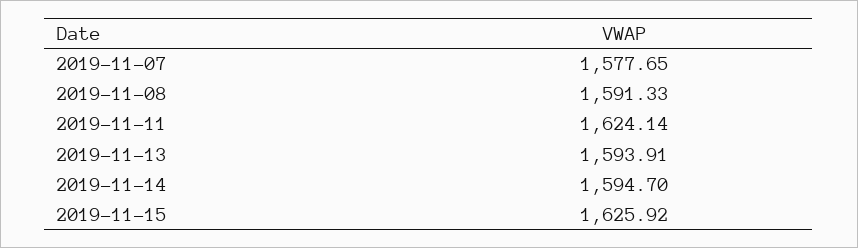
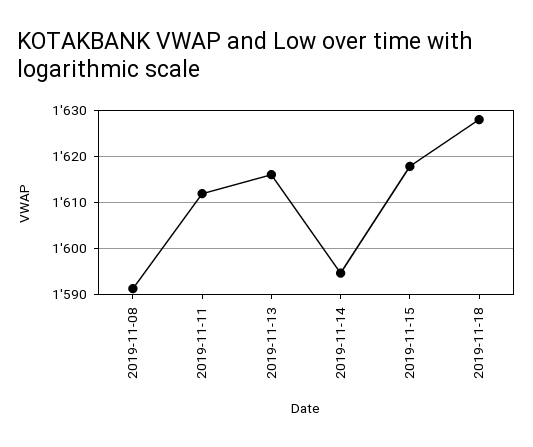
2019-11-07: 1577.65 -> none
2019-11-11: 1624.14 -> 1612
2019-11-13: 1593.91 -> 1616
2019-11-15: 1625.92 -> 1618
2019-11-18: none -> 1628

